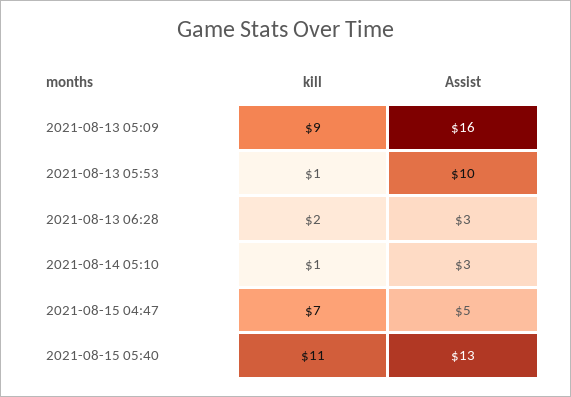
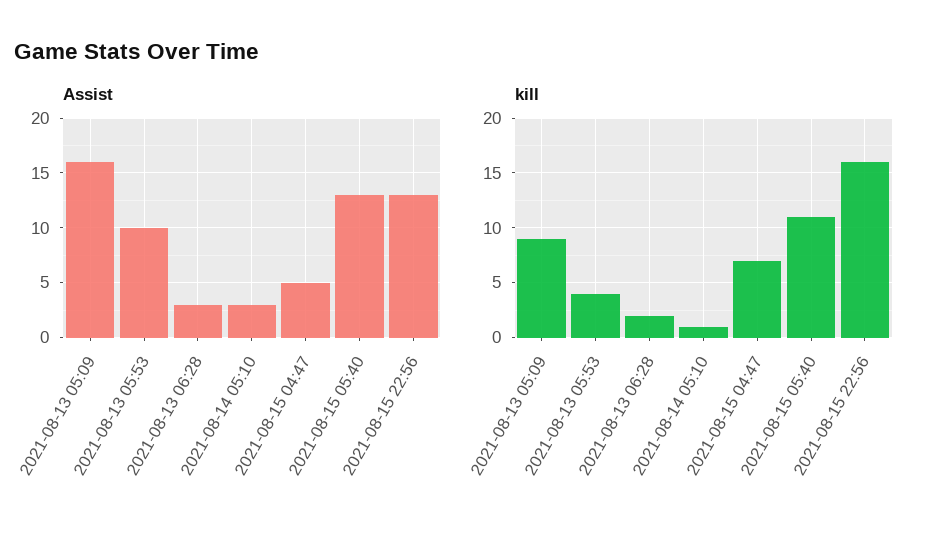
kill, 2021-08-13 05:53: 1 -> 4
Assist, 2021-08-15 22:56: none -> 13
kill, 2021-08-15 22:56: none -> 16

